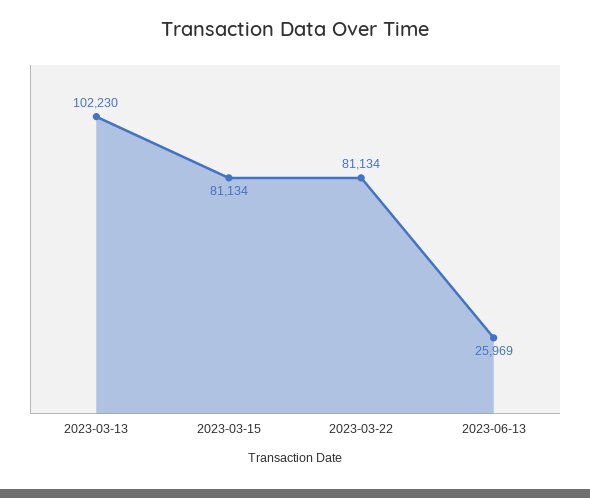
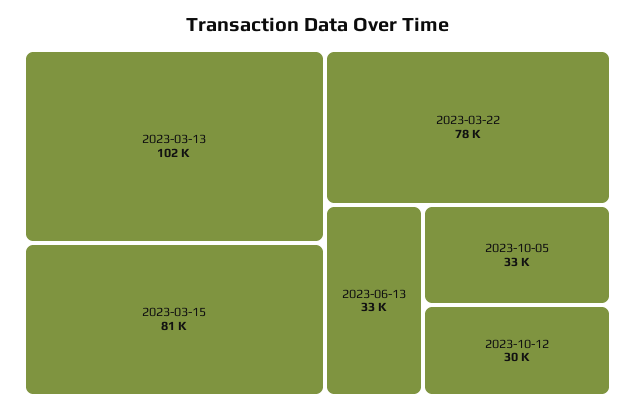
2023-03-22: 81134 -> 78000
2023-06-13: 25969 -> 33000
2023-10-05: none -> 33000
2023-10-12: none -> 30000

